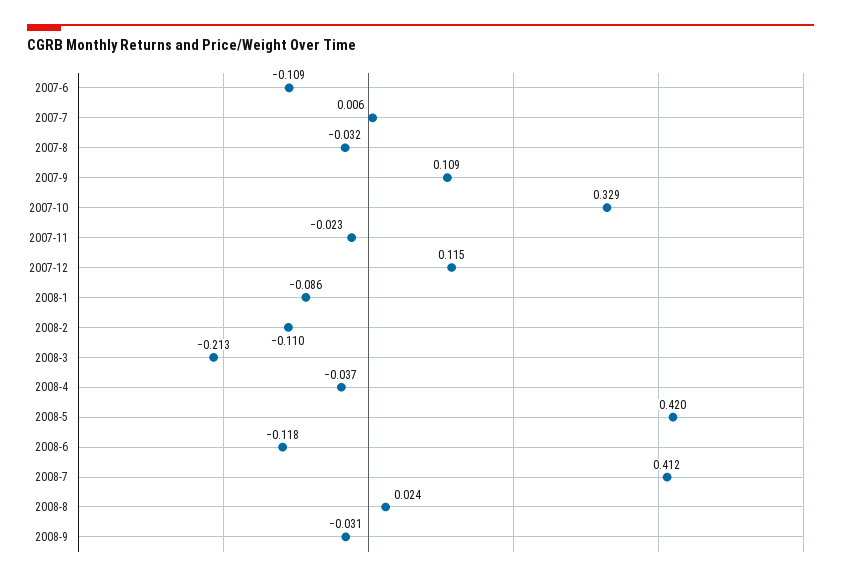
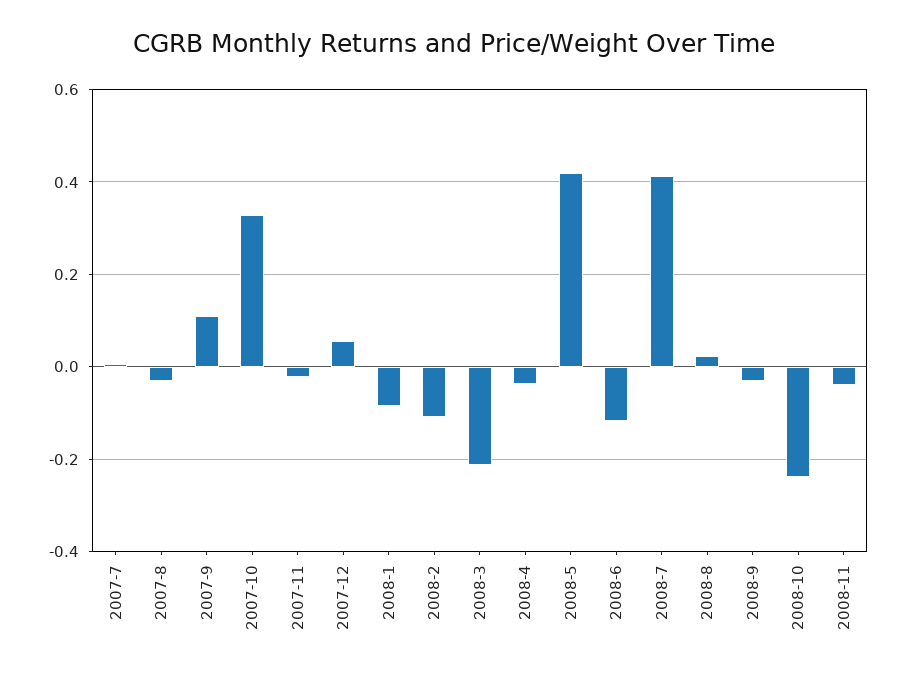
2007-6: -0.109 -> none
2007-12: 0.115 -> 0.06
2008-10: none -> -0.24
2008-11: none -> -0.04

